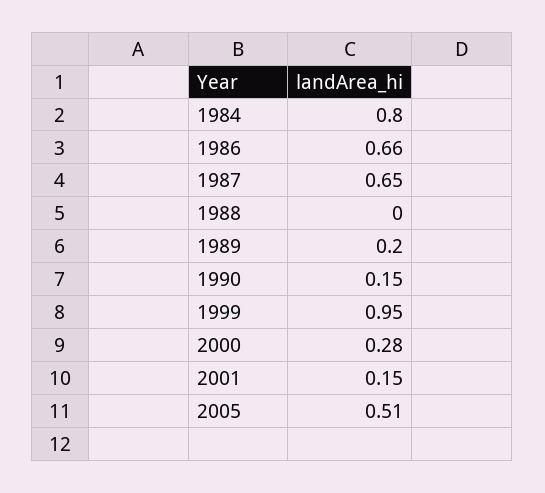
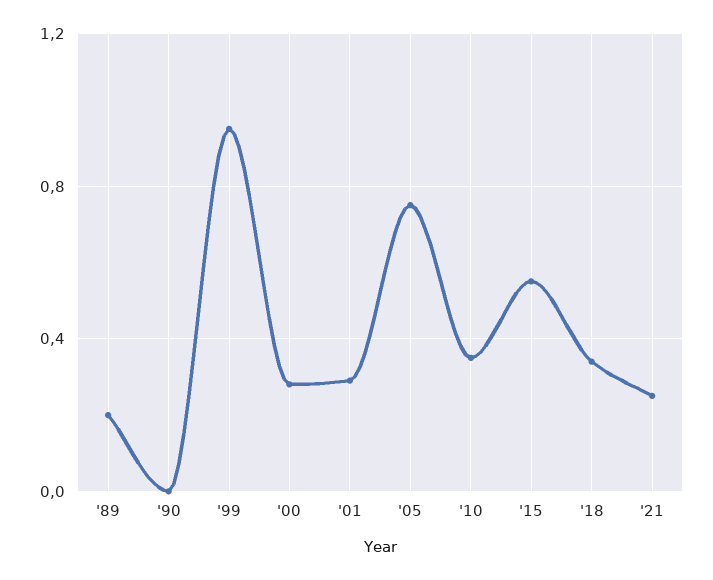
1984: 0.8 -> none
1986: 0.66 -> none
1987: 0.65 -> none
1988: 0 -> none
1990: 0.15 -> 0
2001: 0.15 -> 0.3
2005: 0.51 -> 0.75
'10: none -> 0.35
'15: none -> 0.55
'18: none -> 0.35
'21: none -> 0.25

